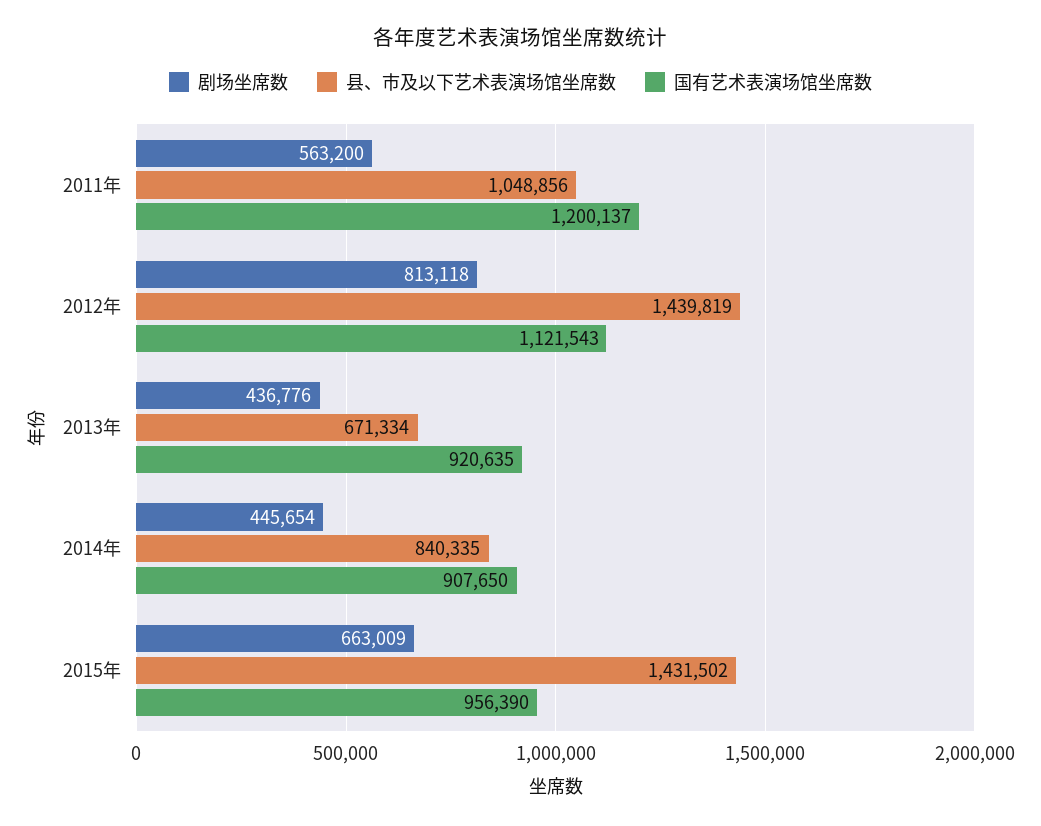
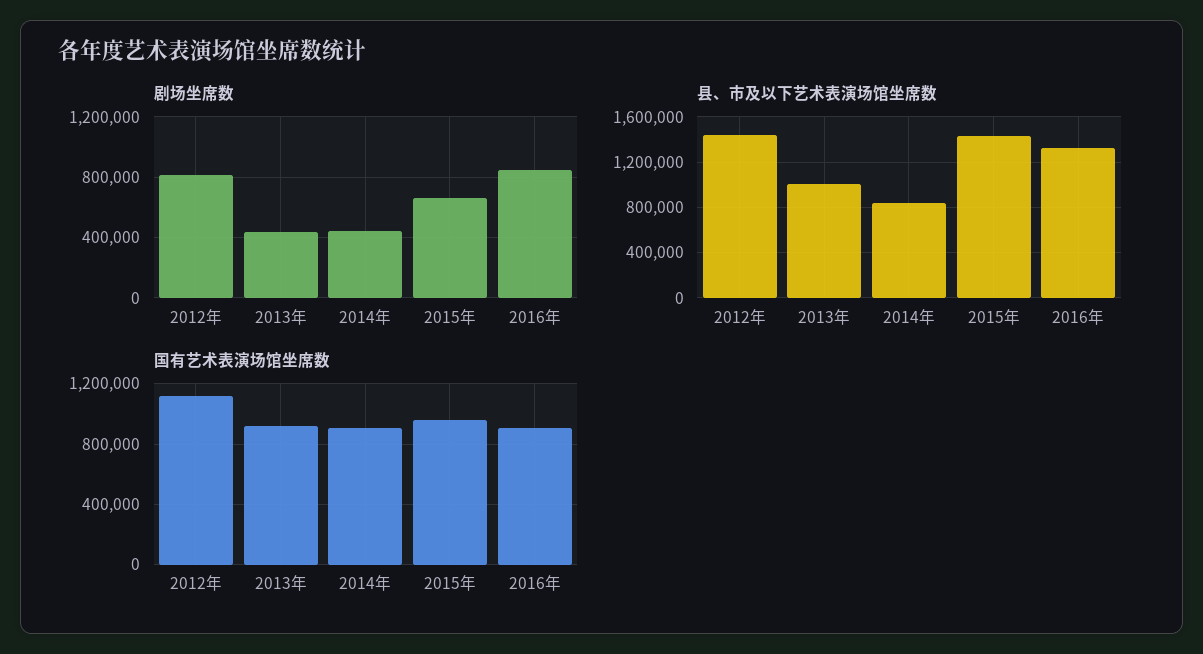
剧场坐席数, 2011年: 563200 -> none
县、市及以下艺术表演场馆坐席数, 2011年: 1048856 -> none
国有艺术表演场馆坐席数, 2011年: 1200137 -> none
县、市及以下艺术表演场馆坐席数, 2013年: 671334 -> 1000000
剧场坐席数, 2016年: none -> 850000
县、市及以下艺术表演场馆坐席数, 2016年: none -> 1300000
国有艺术表演场馆坐席数, 2016年: none -> 900000

